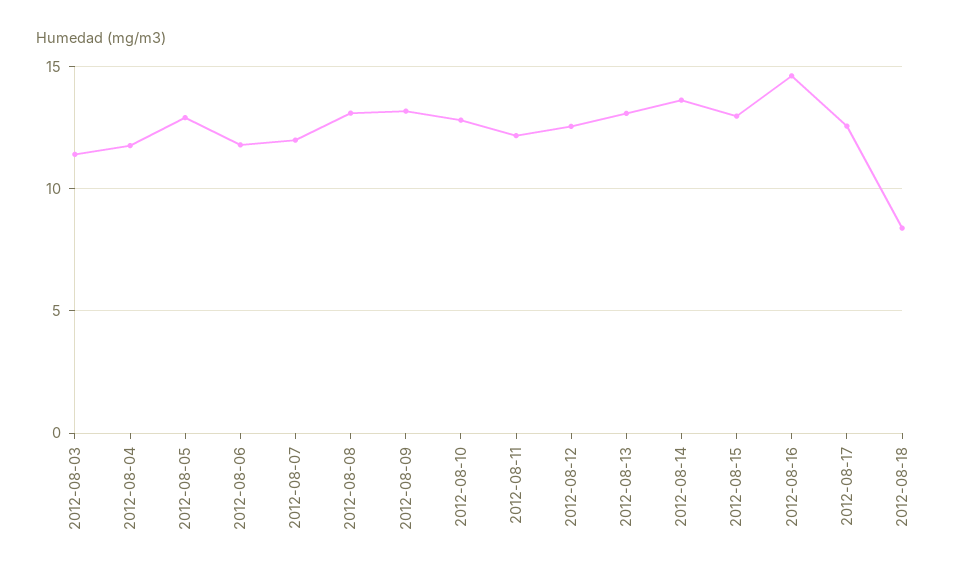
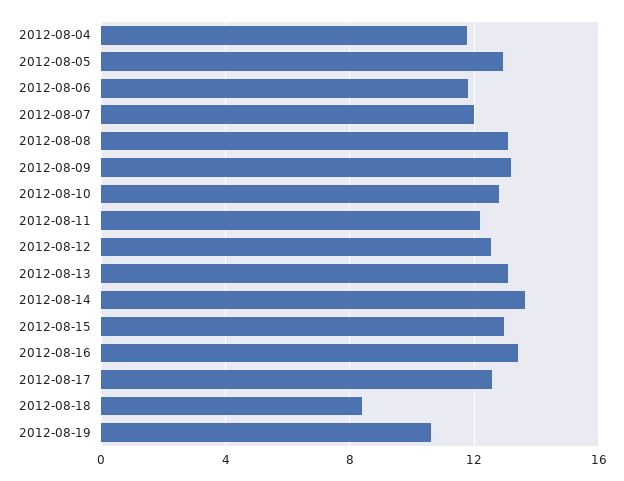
2012-08-03: 11.5 -> none
2012-08-16: 14.5 -> 13.5
2012-08-19: none -> 10.5

